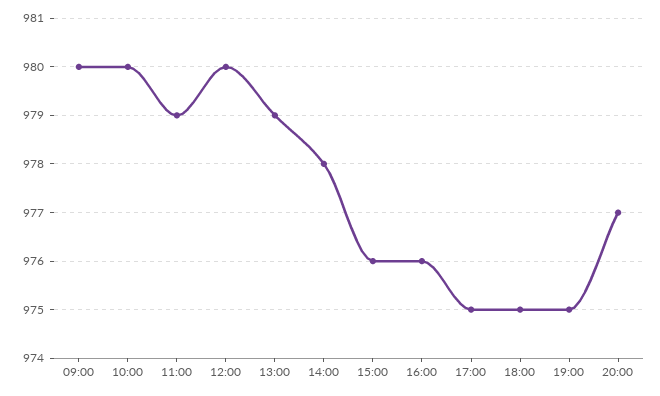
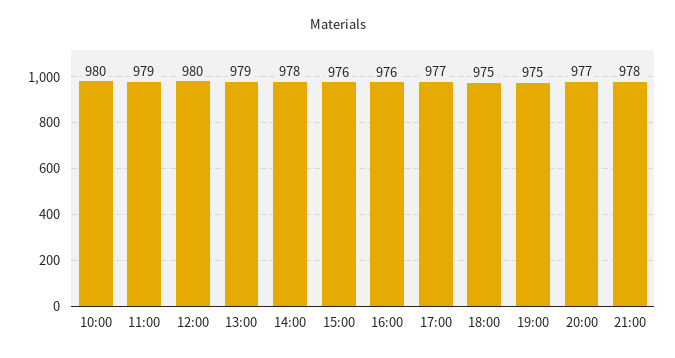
09:00: 980 -> none
17:00: 975 -> 977
21:00: none -> 978

